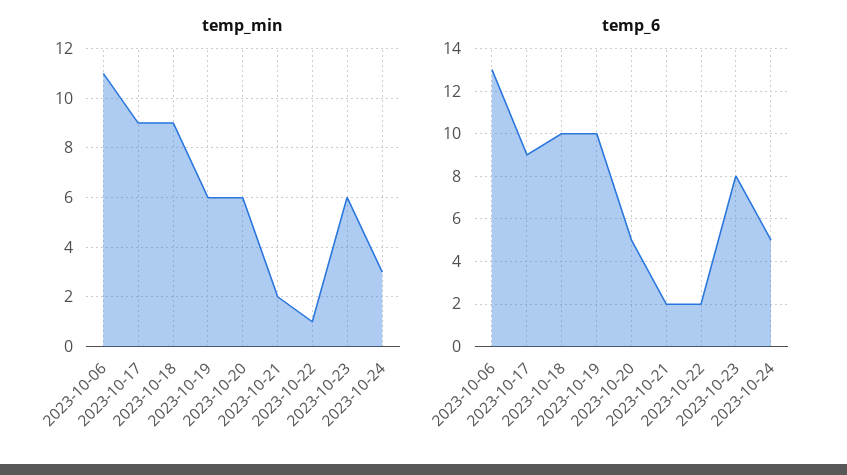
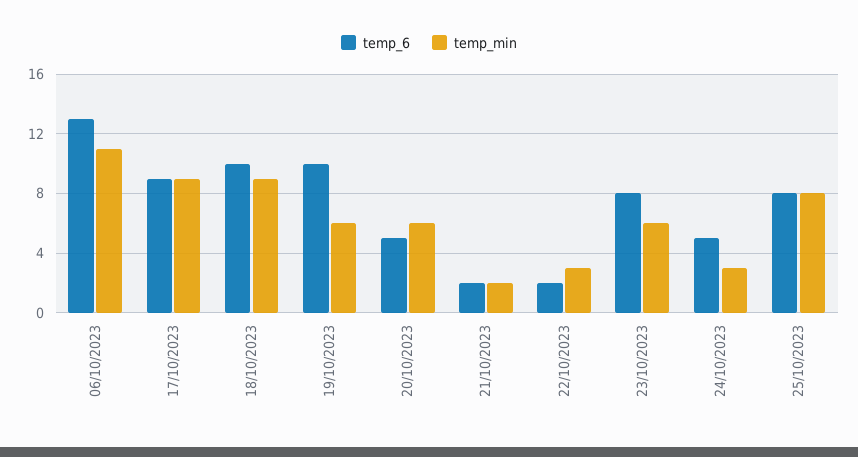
temp_min, 2023-10-22: 1 -> 3
temp_6, 25/10/2023: none -> 8
temp_min, 25/10/2023: none -> 8

